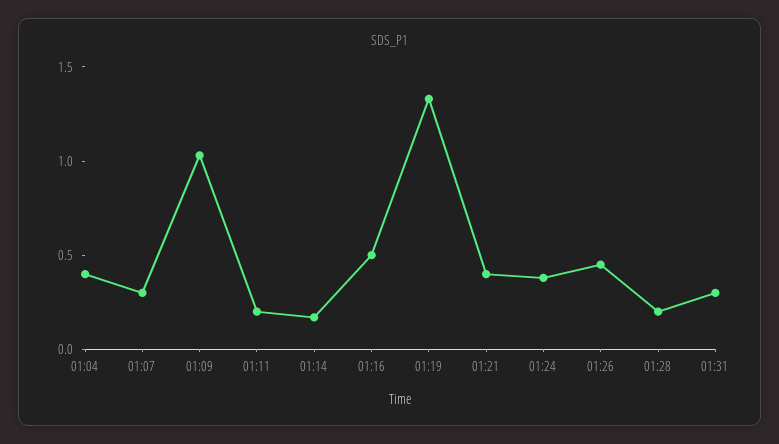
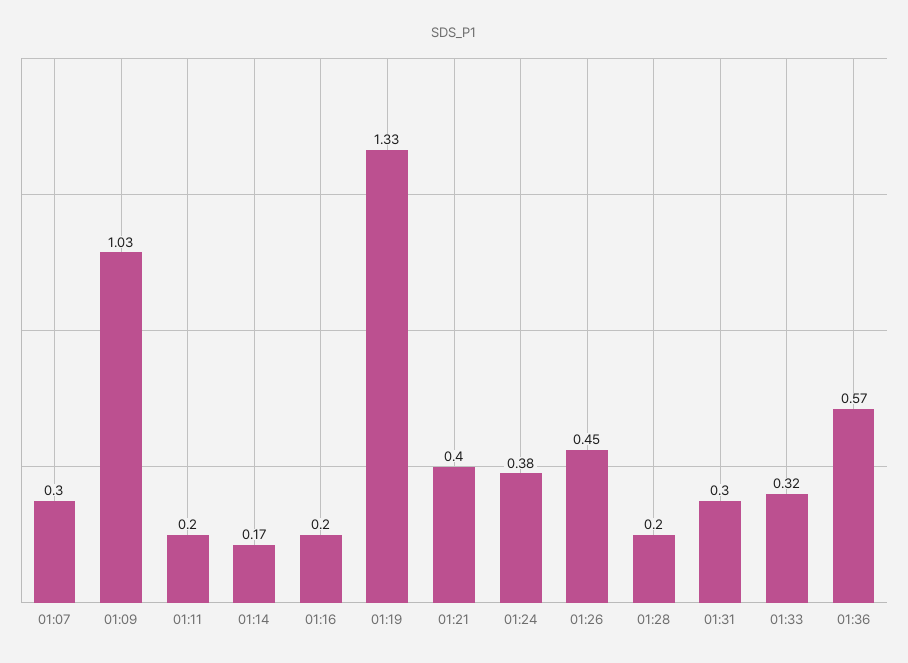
01:04: 0.4 -> none
01:16: 0.5 -> 0.2
01:33: none -> 0.32
01:36: none -> 0.57

